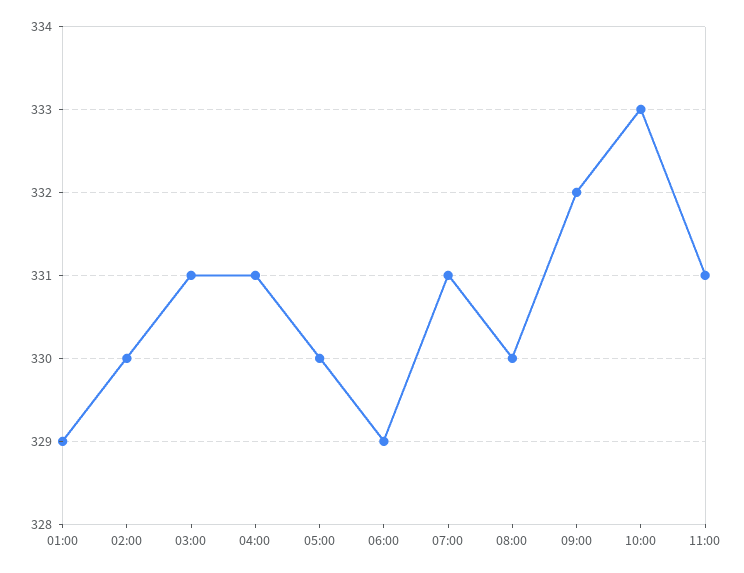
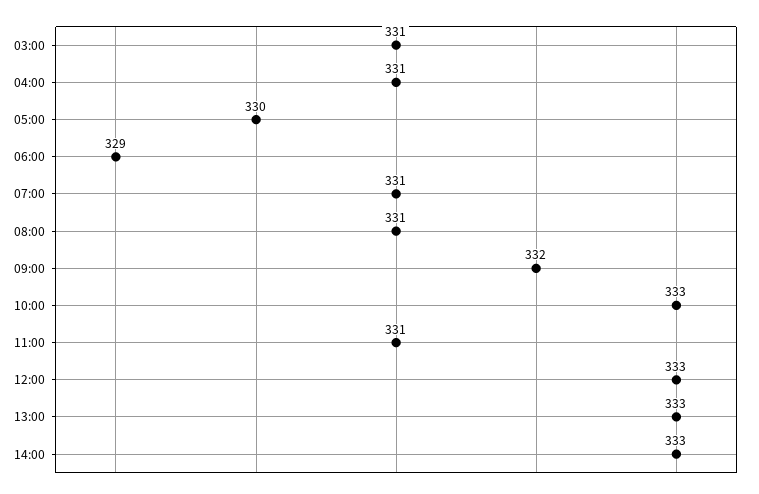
01:00: 329 -> none
02:00: 330 -> none
08:00: 330 -> 331
12:00: none -> 333
13:00: none -> 333
14:00: none -> 333

